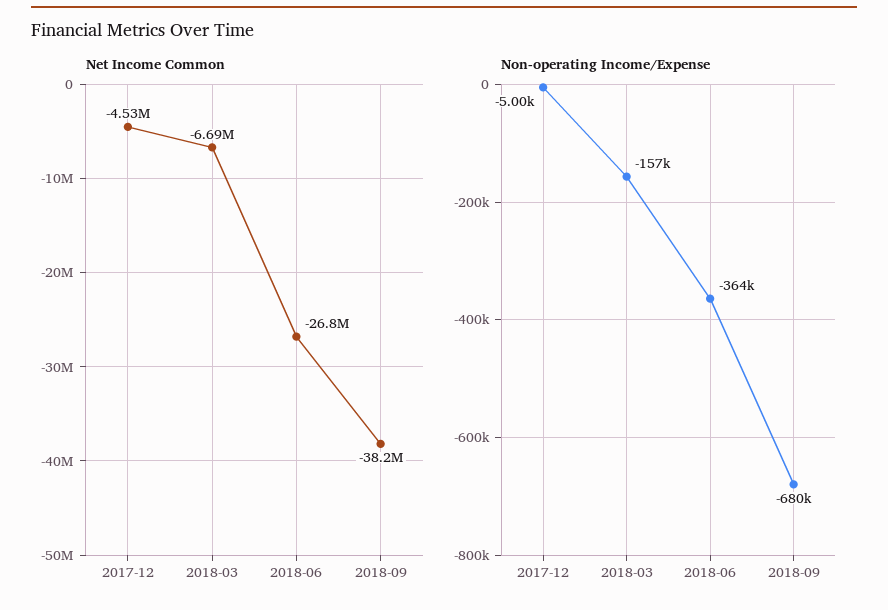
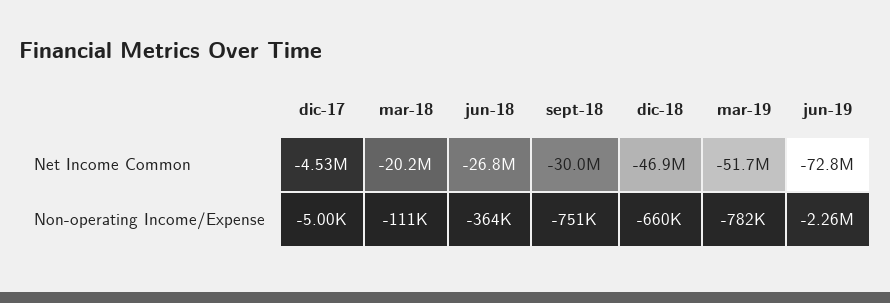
Net Income Common, 2018-03: -6690000 -> -20200000
Net Income Common, 2018-09: -38200000 -> -30000000
Non-operating Income/Expense, 2018-03: -157000 -> -111000
Non-operating Income/Expense, 2018-09: -680000 -> -751000
Net Income Common, dic-18: none -> -46900000
Net Income Common, mar-19: none -> -51700000
Net Income Common, jun-19: none -> -72800000
Non-operating Income/Expense, dic-18: none -> -660000
Non-operating Income/Expense, mar-19: none -> -782000
Non-operating Income/Expense, jun-19: none -> -2260000

